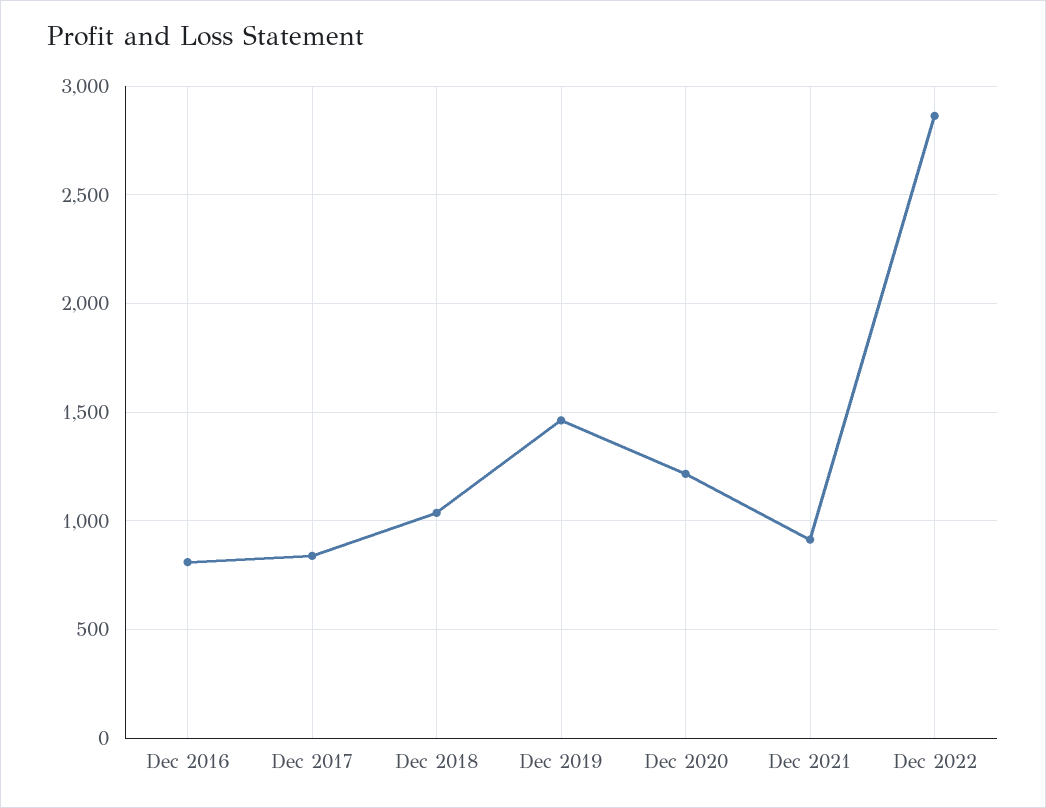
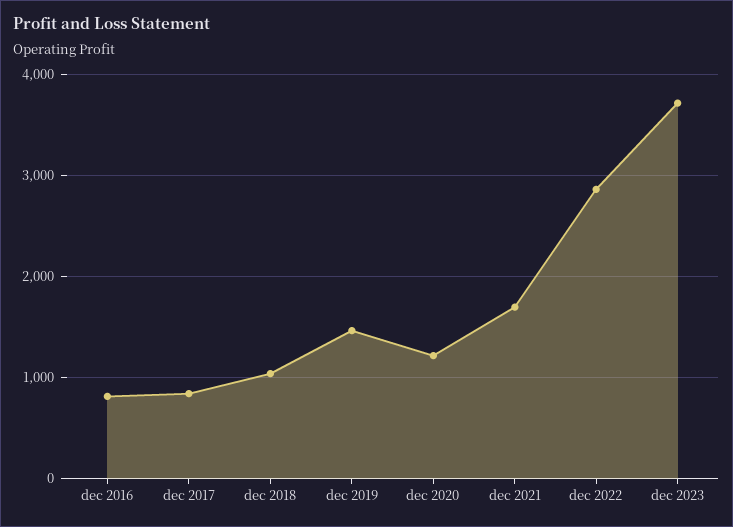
Dec 2021: 900 -> 1700
dec 2023: none -> 3700

